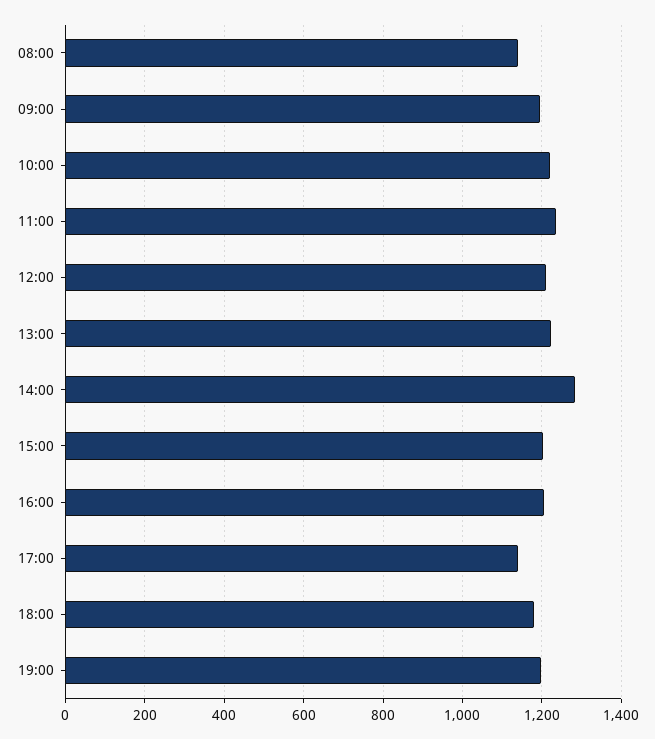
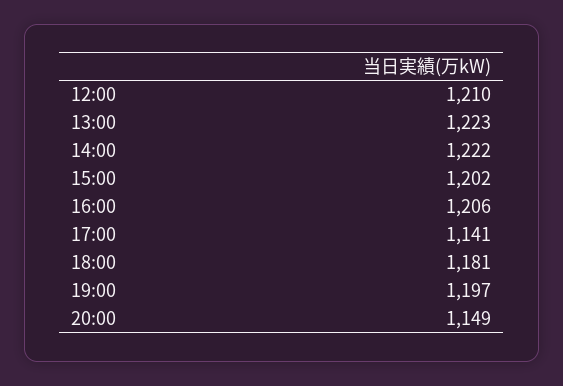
08:00: 1140 -> none
09:00: 1200 -> none
10:00: 1220 -> none
11:00: 1240 -> none
14:00: 1280 -> 1222
20:00: none -> 1149

